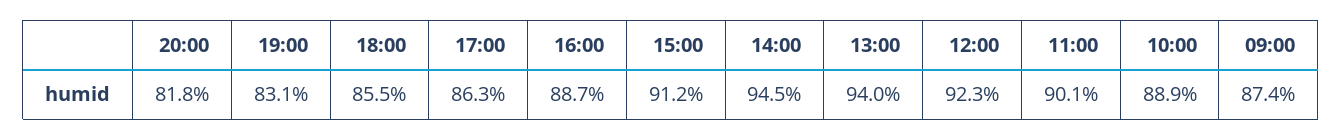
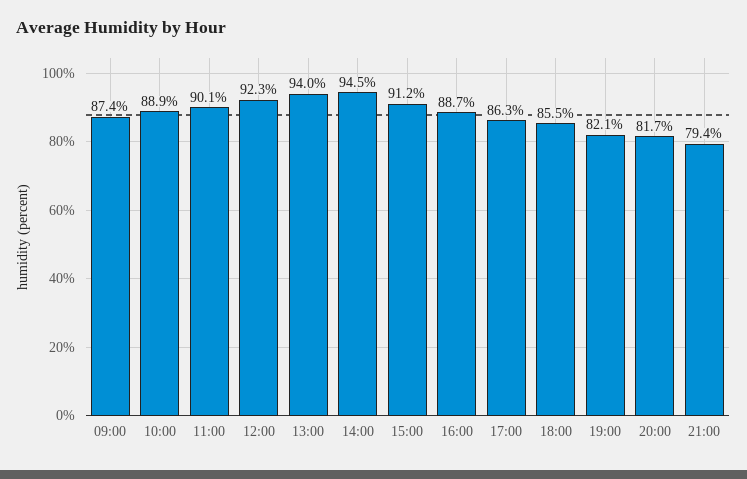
20:00: 81.8 -> 81.7
19:00: 83.1 -> 82.1
21:00: none -> 79.4

